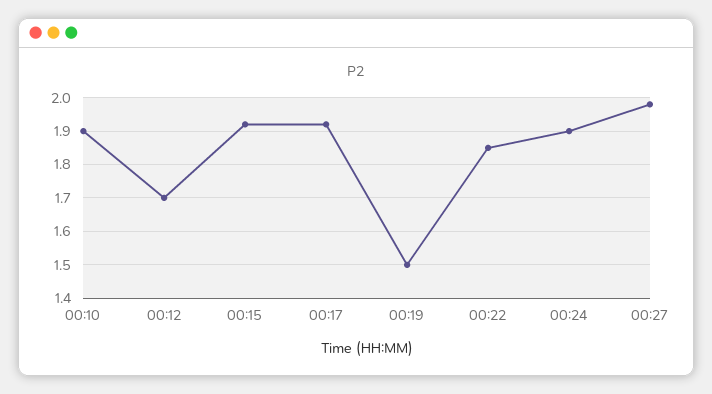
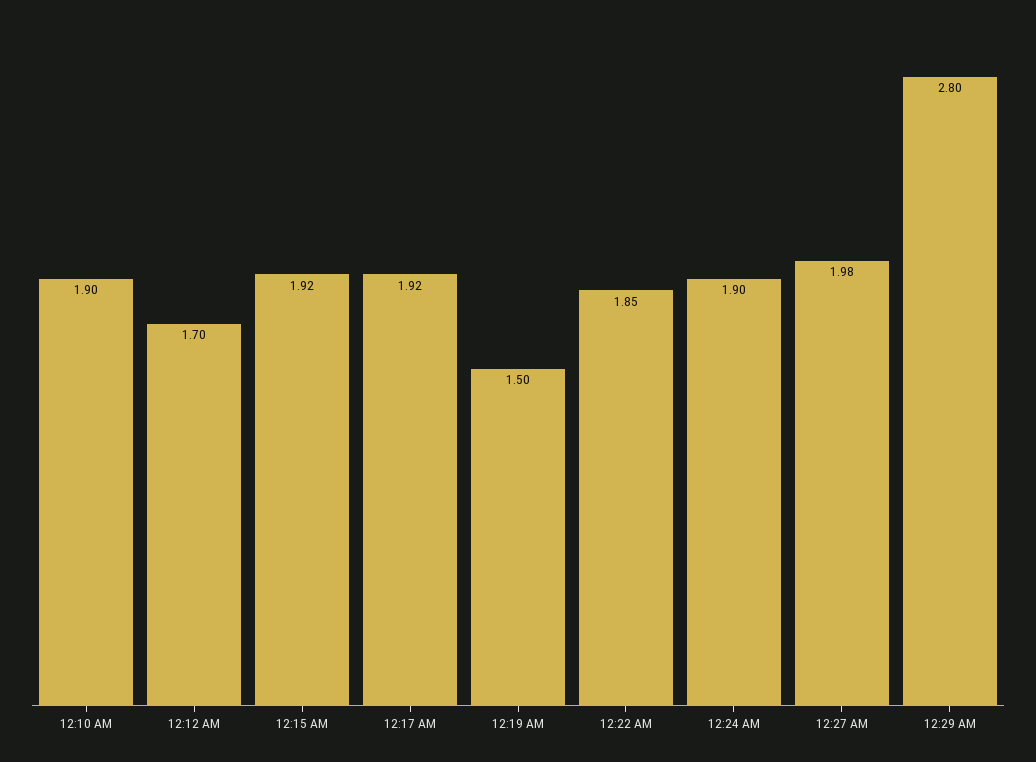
12:29 AM: none -> 2.8

